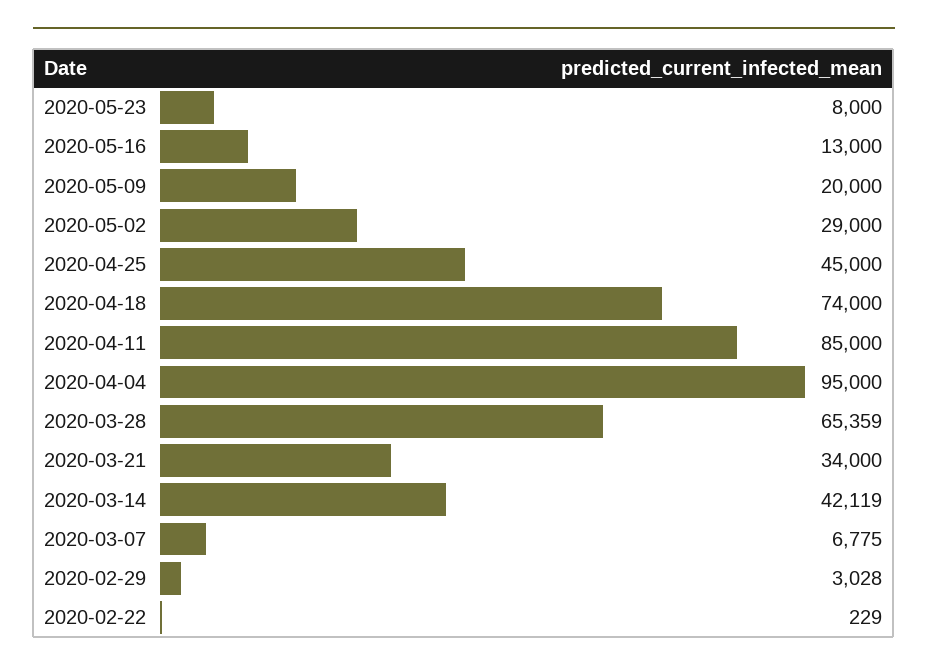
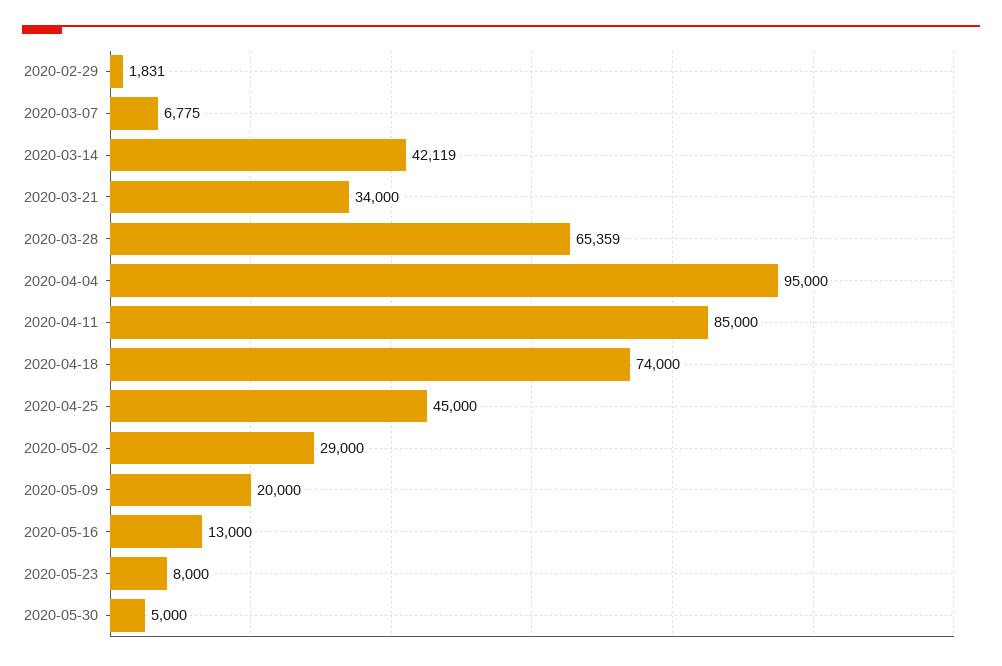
2020-02-29: 3028 -> 1831
2020-02-22: 229 -> none
2020-05-30: none -> 5000

